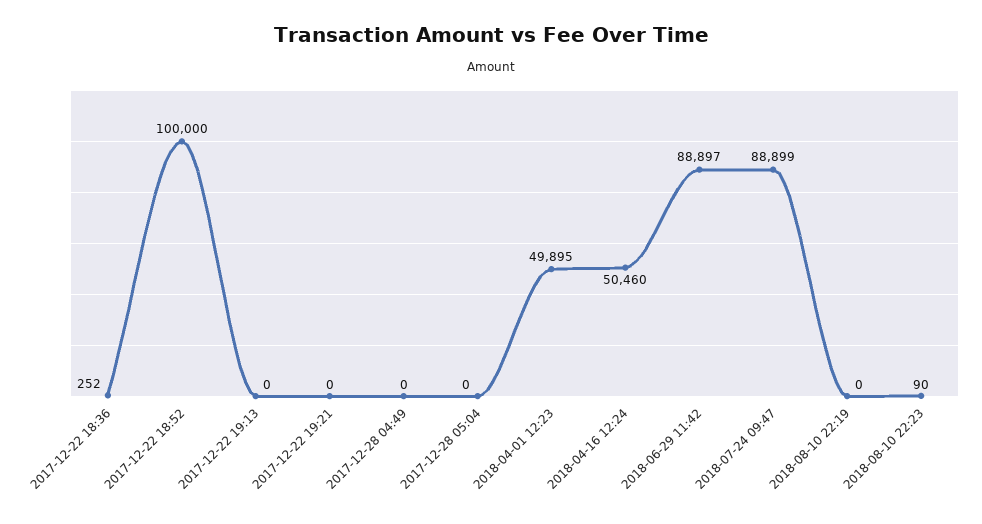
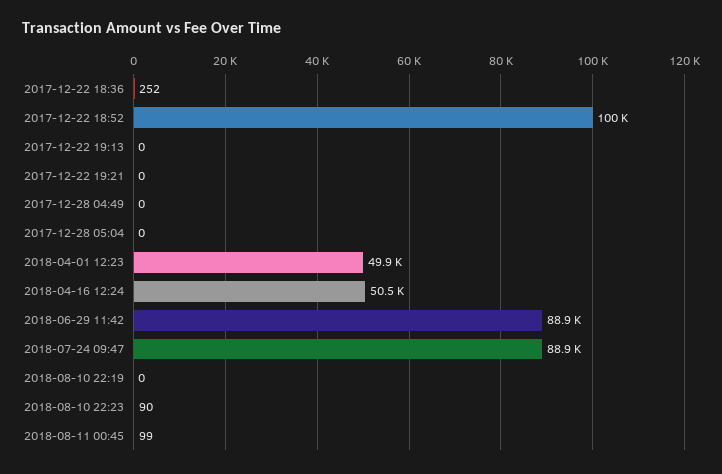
2018-08-11 00:45: none -> 99

